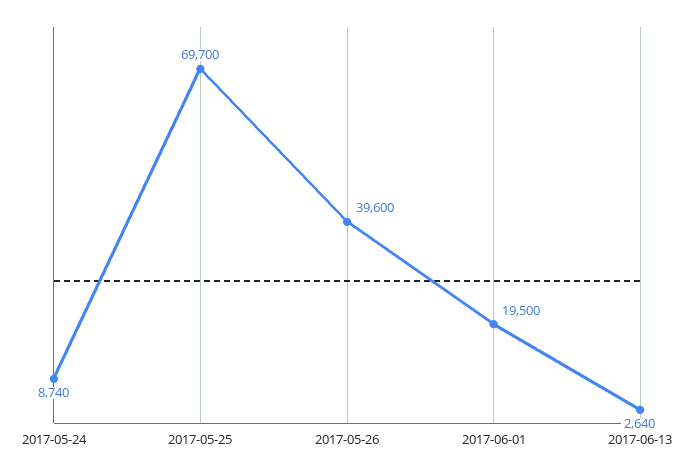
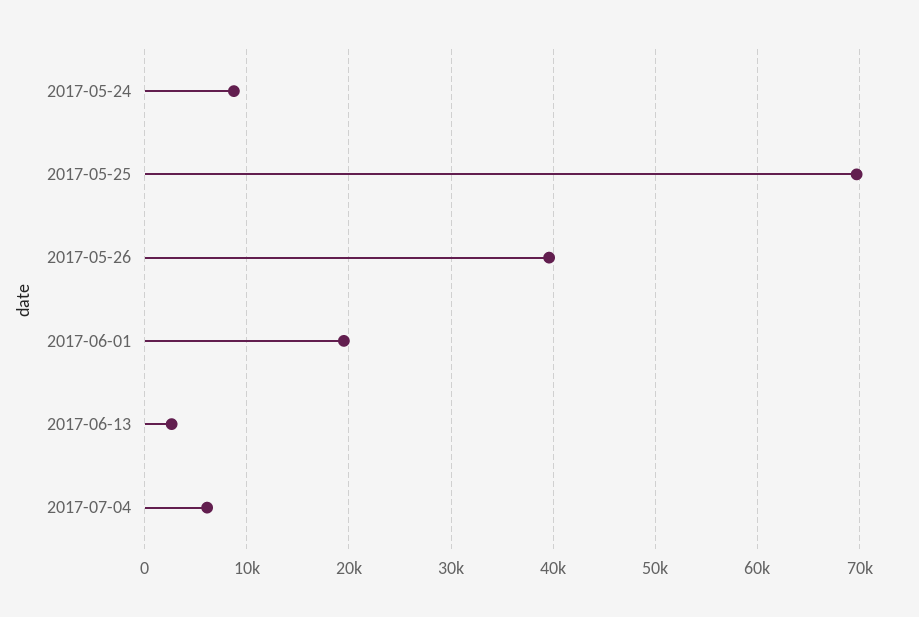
2017-07-04: none -> 6000

